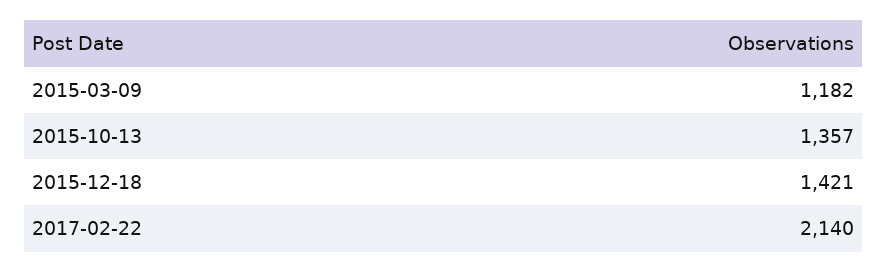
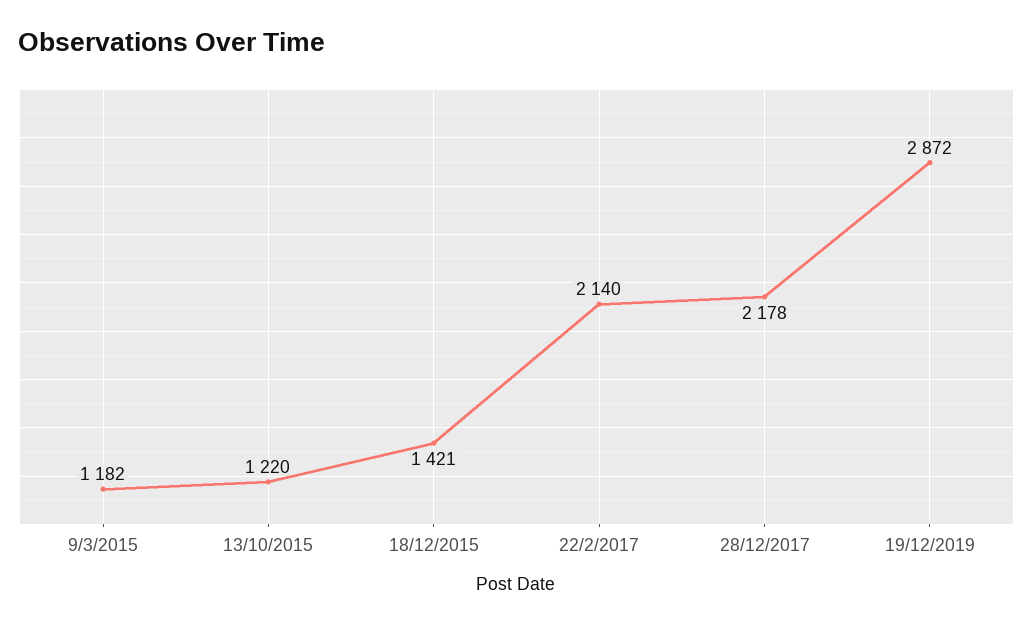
2015-10-13: 1357 -> 1220
28/12/2017: none -> 2178
19/12/2019: none -> 2872

